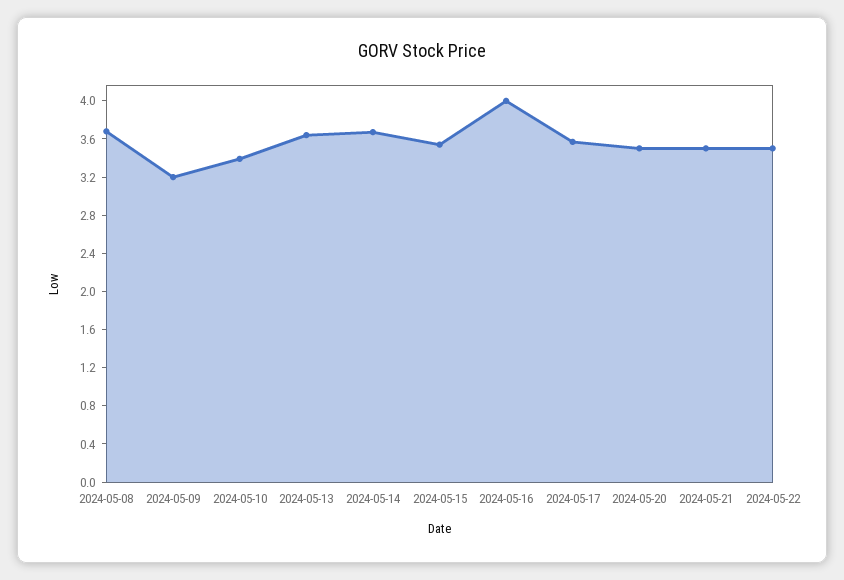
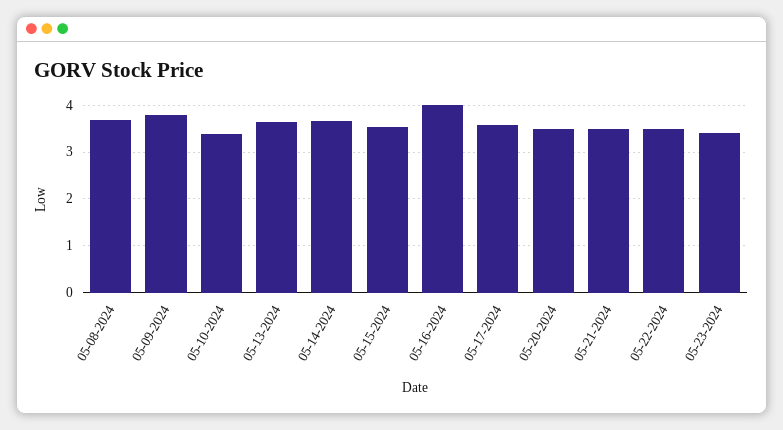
2024-05-09: 3.2 -> 3.8
05-23-2024: none -> 3.4

